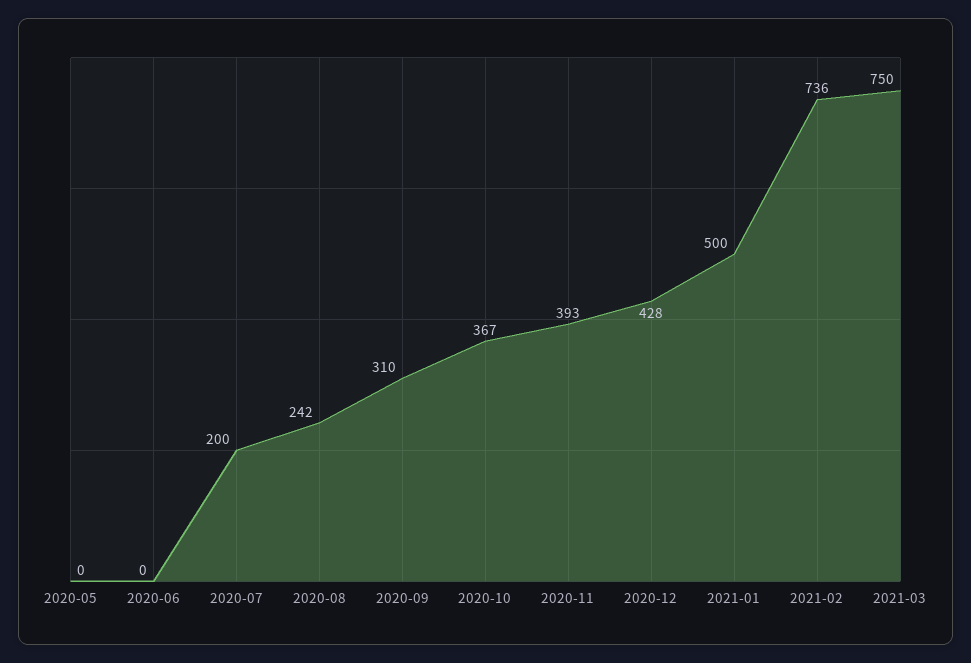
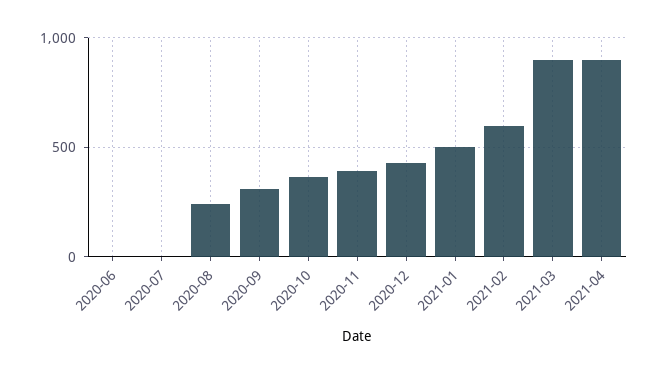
2020-05: 0 -> none
2020-07: 200 -> 0
2021-02: 736 -> 600
2021-03: 750 -> 900
2021-04: none -> 900

